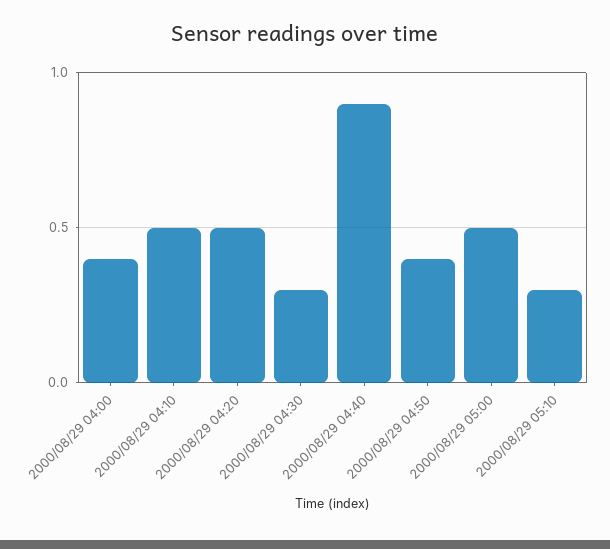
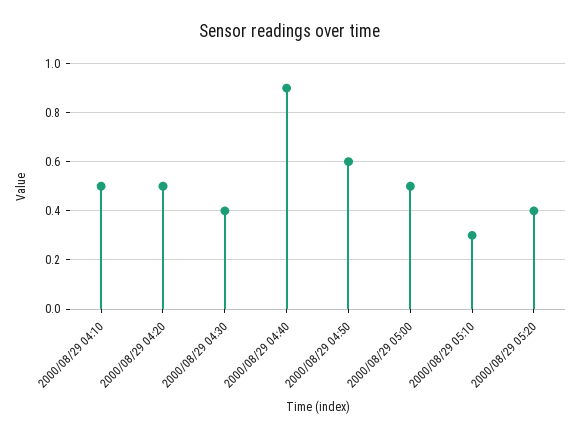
2000/08/29 04:00: 0.4 -> none
2000/08/29 04:30: 0.3 -> 0.4
2000/08/29 04:50: 0.4 -> 0.6
2000/08/29 05:20: none -> 0.4

